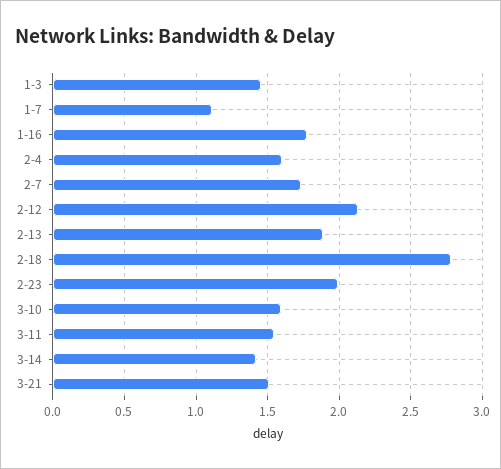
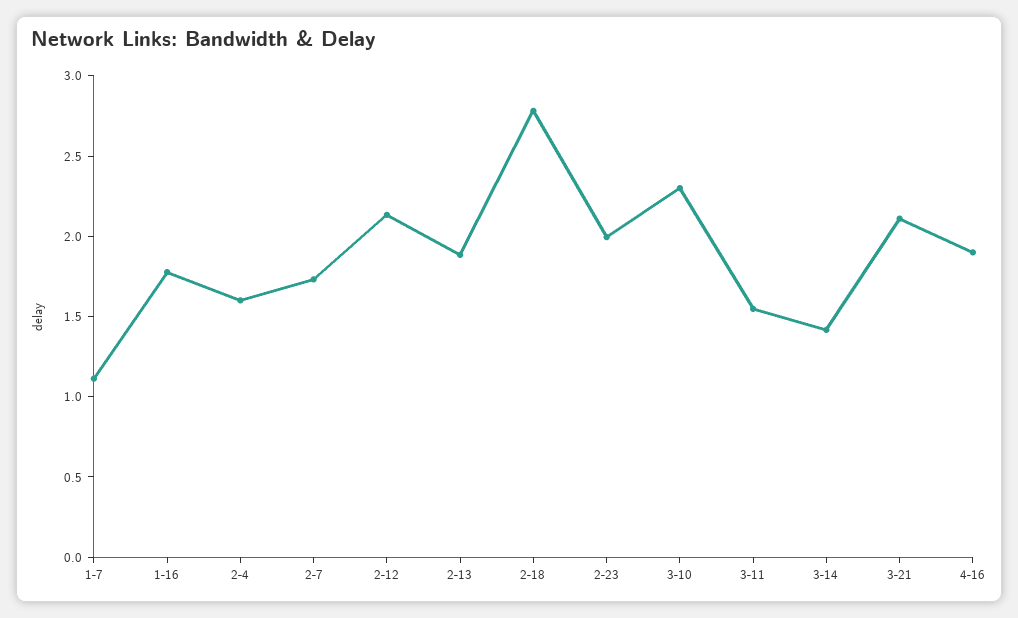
1-3: 1.45 -> none
3-10: 1.6 -> 2.3
3-21: 1.5 -> 2.1
4-16: none -> 1.9

